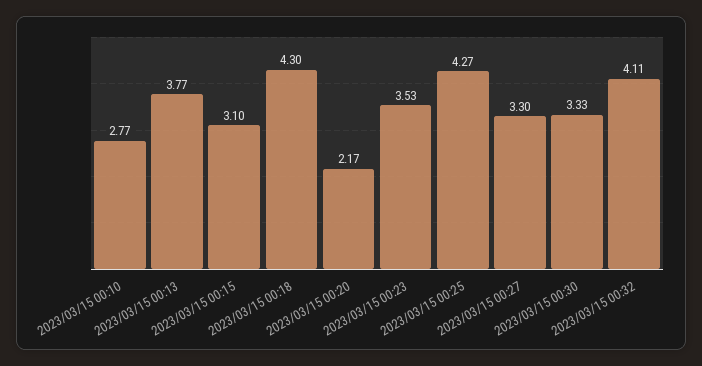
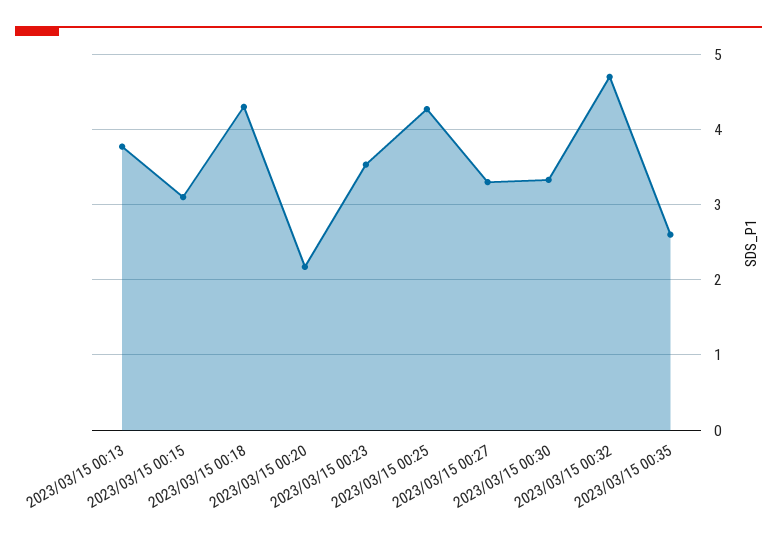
2023/03/15 00:10: 2.77 -> none
2023/03/15 00:32: 4.11 -> 4.7
2023/03/15 00:35: none -> 2.6

